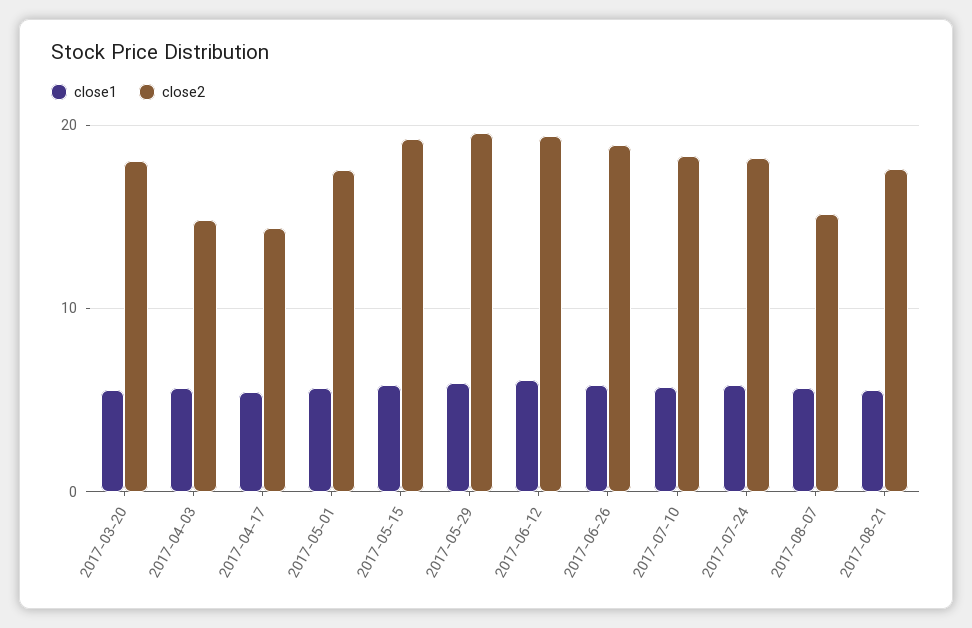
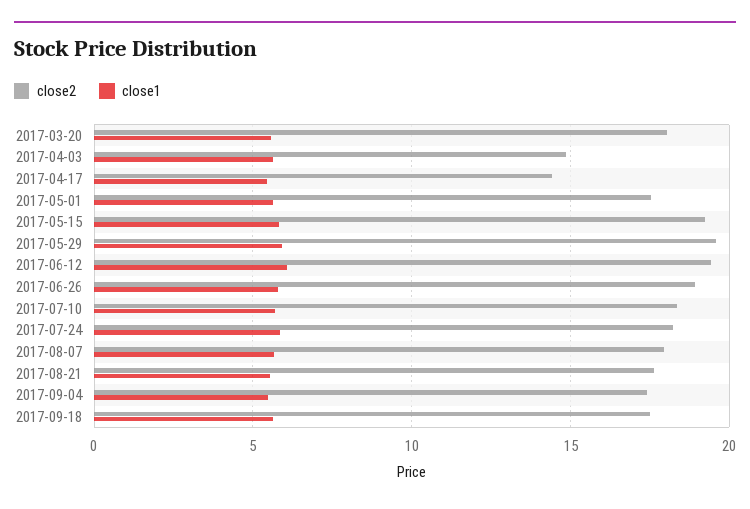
close2, 2017-08-07: 15 -> 18
close2, 2017-09-04: none -> 17.5
close1, 2017-09-04: none -> 5.5
close2, 2017-09-18: none -> 17.5
close1, 2017-09-18: none -> 5.5

